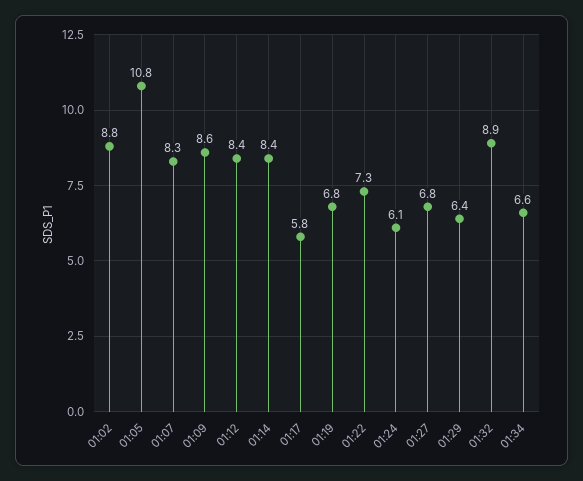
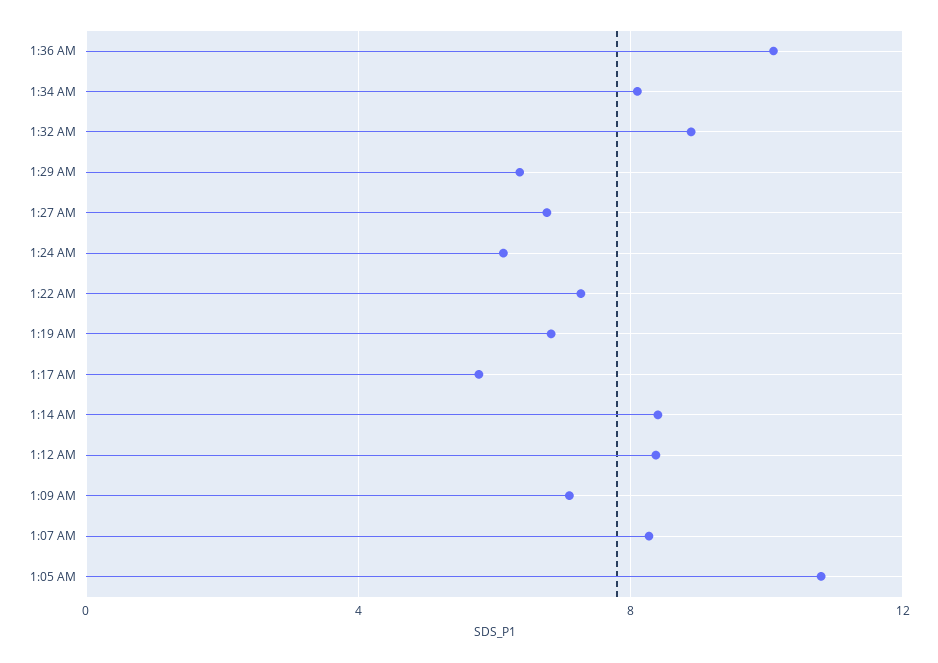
01:02: 8.8 -> none
01:09: 8.6 -> 7
01:34: 6.6 -> 8
1:36 AM: none -> 10

